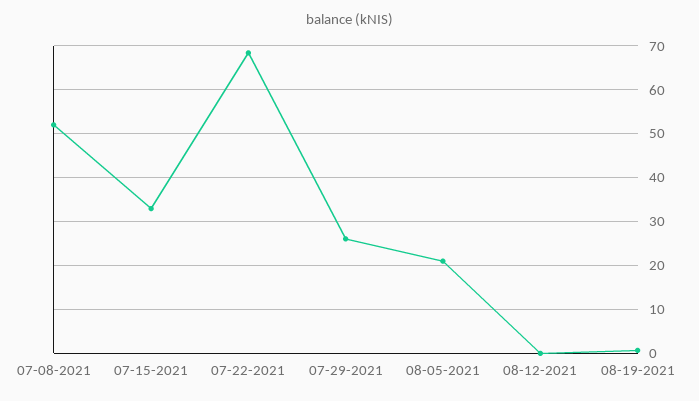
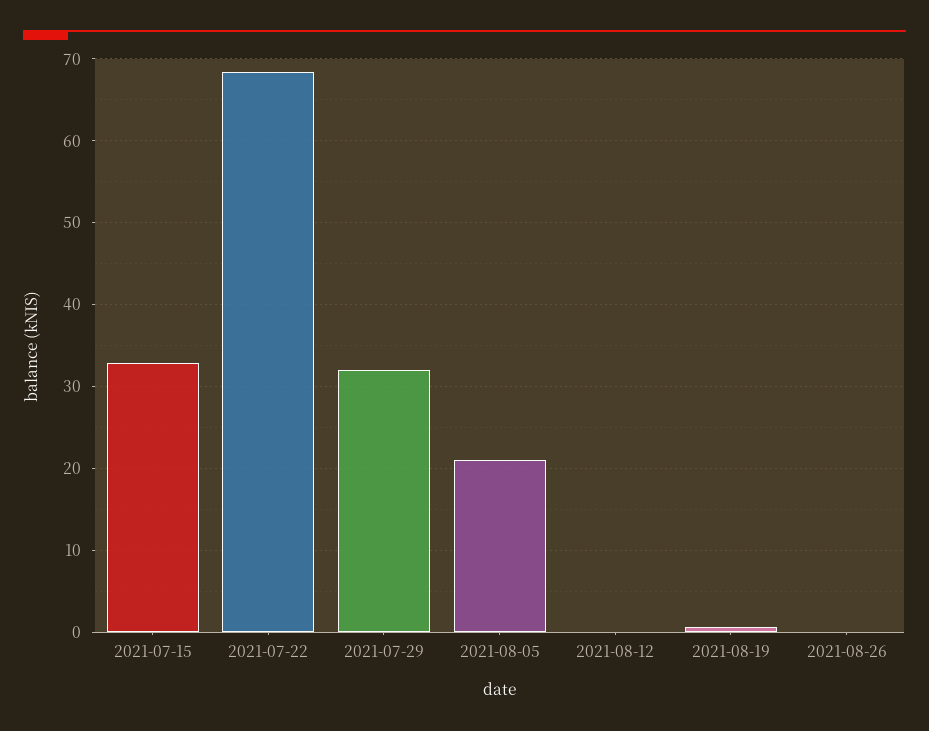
07-08-2021: 52 -> none
07-29-2021: 26 -> 32
2021-08-26: none -> 0

